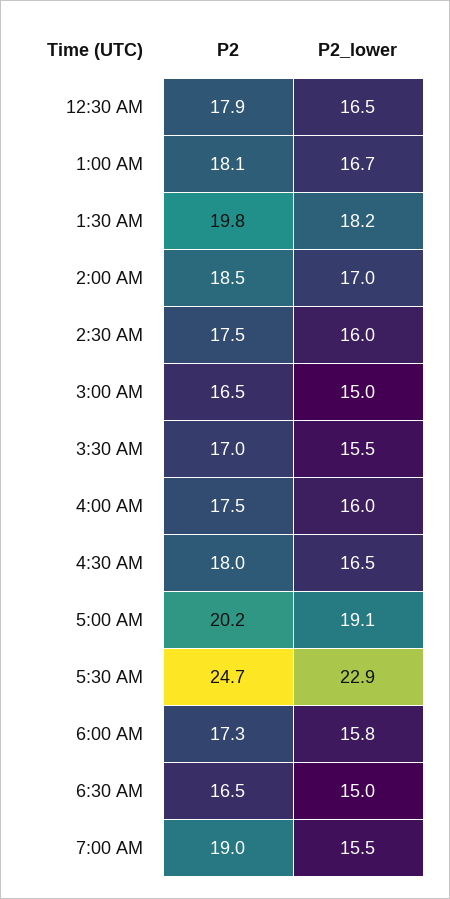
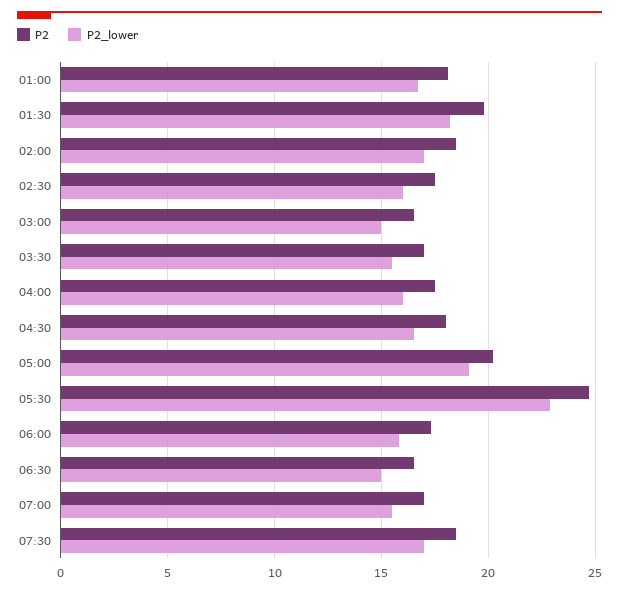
P2, 12:30 AM: 17.9 -> none
P2_lower, 12:30 AM: 16.5 -> none
P2, 7:00 AM: 19 -> 17
P2, 07:30: none -> 18.5
P2_lower, 07:30: none -> 17

